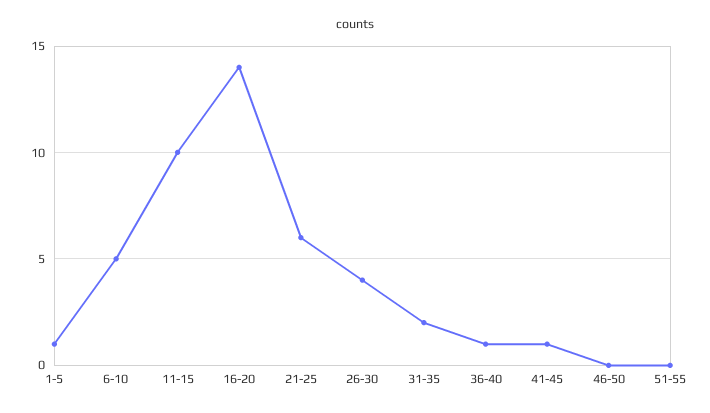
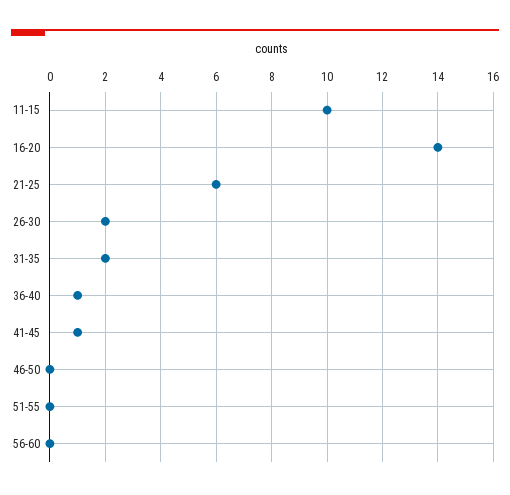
1-5: 1 -> none
6-10: 5 -> none
26-30: 4 -> 2
56-60: none -> 0

